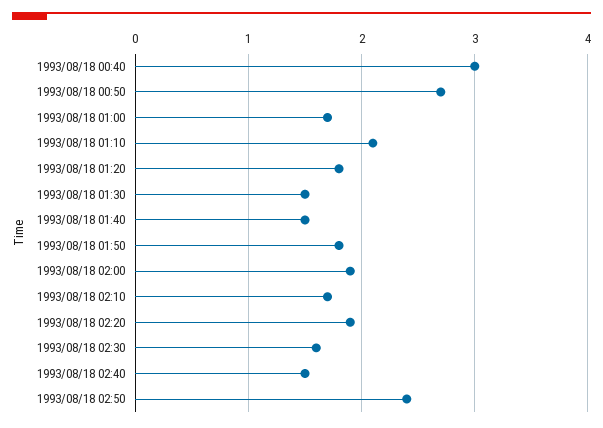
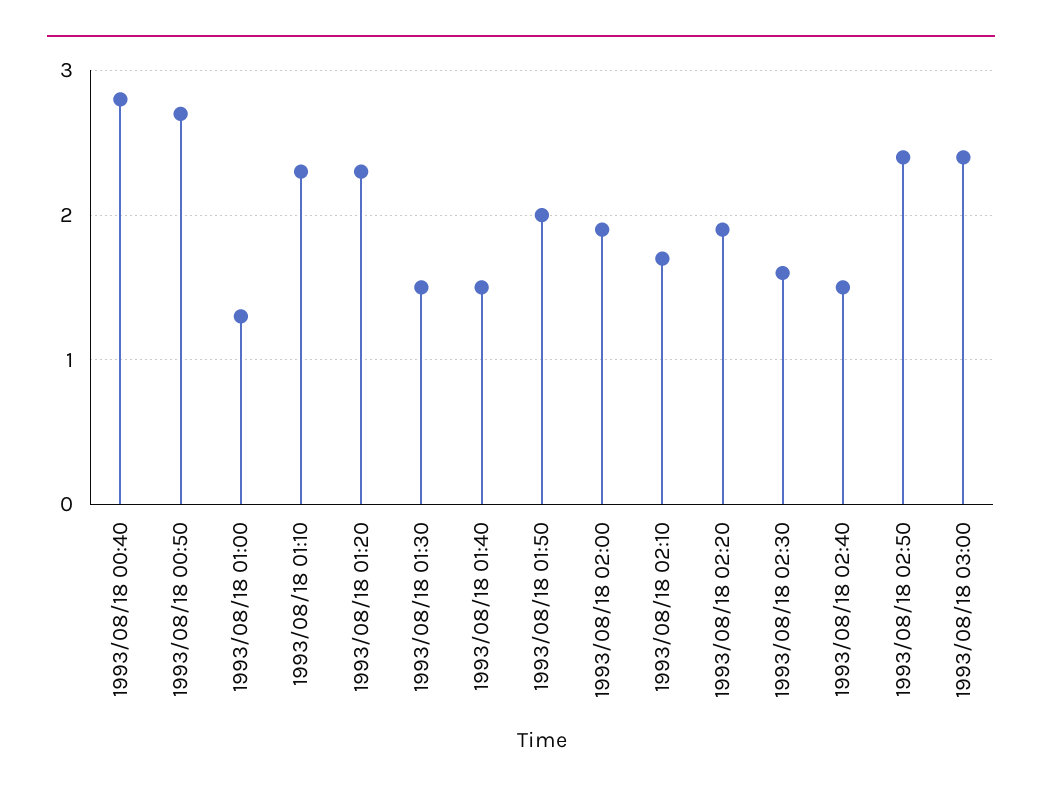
1993/08/18 00:40: 3 -> 2.8
1993/08/18 01:00: 1.7 -> 1.3
1993/08/18 01:10: 2.1 -> 2.3
1993/08/18 01:20: 1.8 -> 2.3
1993/08/18 01:50: 1.8 -> 2
1993/08/18 03:00: none -> 2.4

